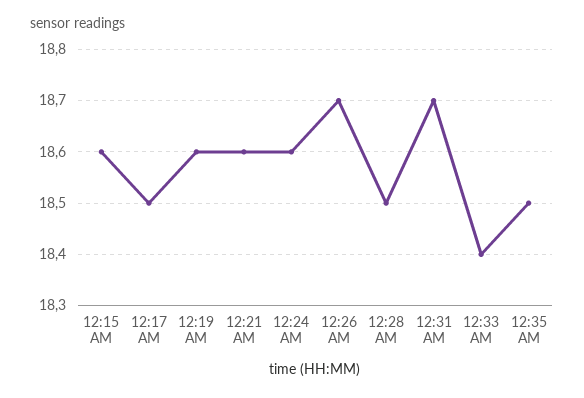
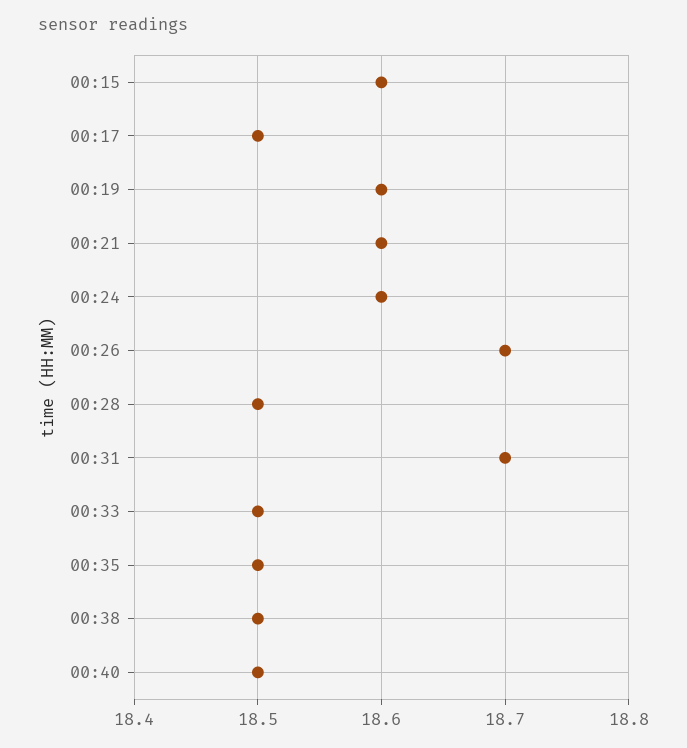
12:33 AM: 18.4 -> 18.5
00:38: none -> 18.5
00:40: none -> 18.5

